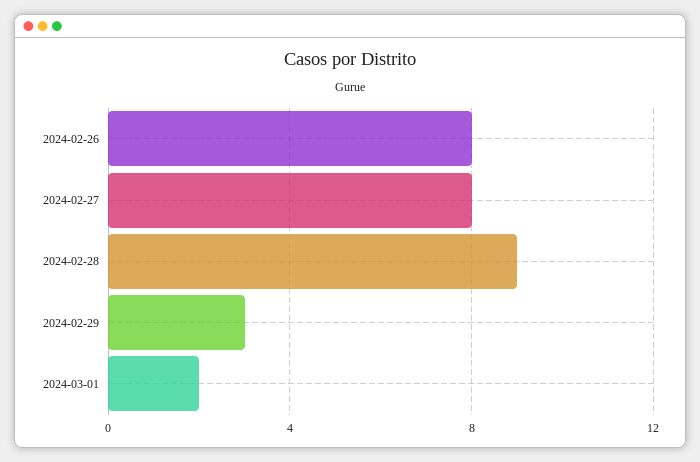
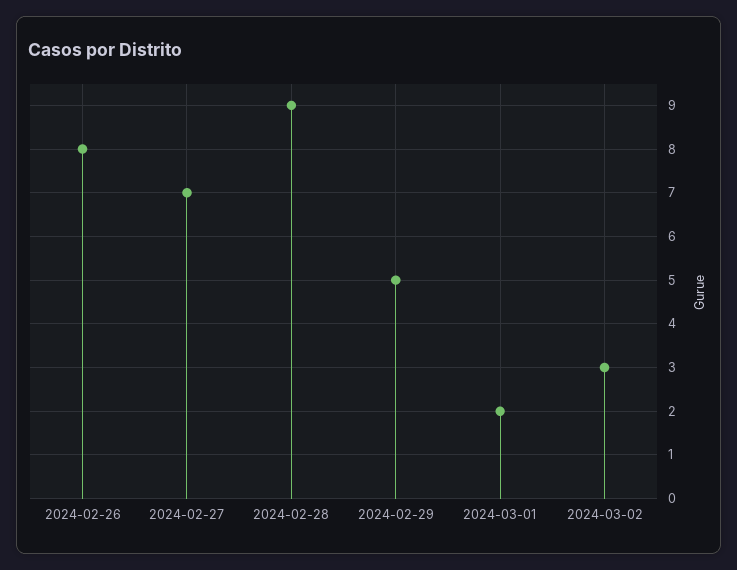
2024-02-27: 8 -> 7
2024-02-29: 3 -> 5
2024-03-02: none -> 3

